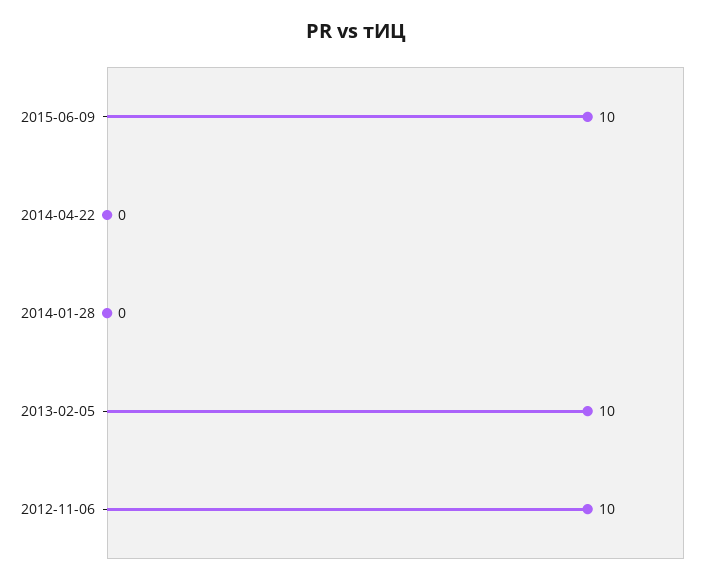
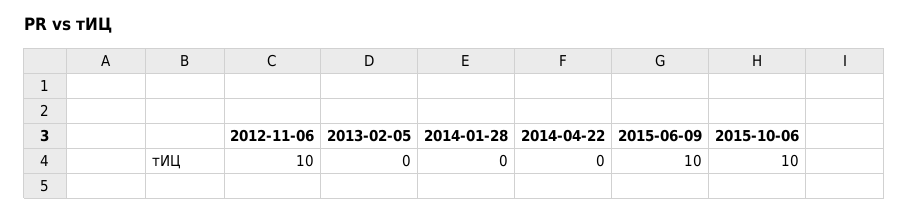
2013-02-05: 10 -> 0
2015-10-06: none -> 10

